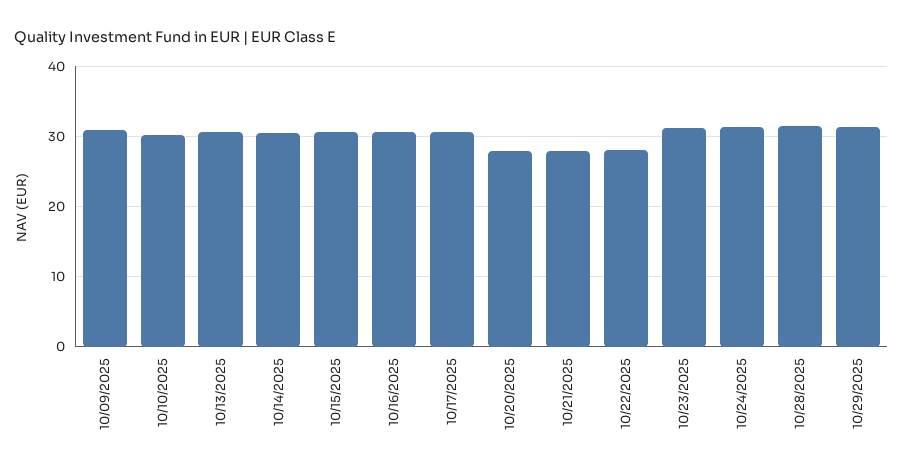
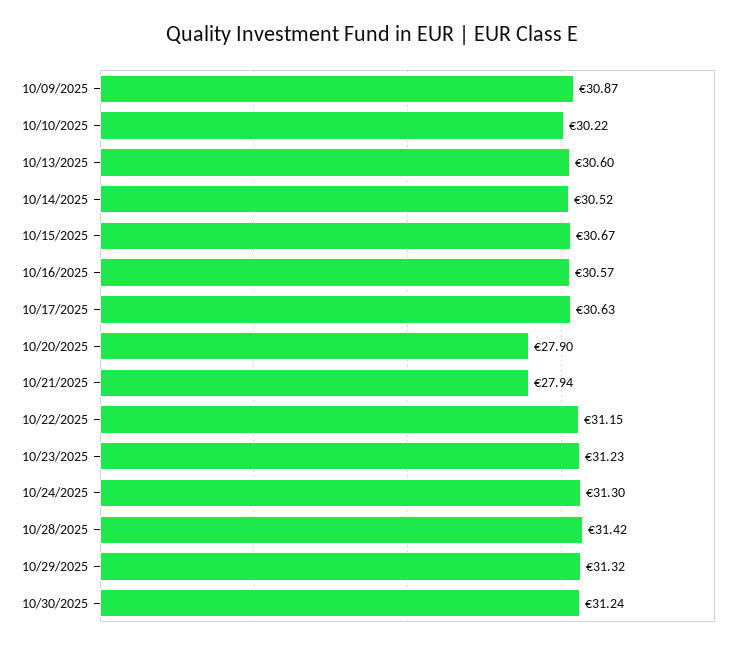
10/22/2025: 28 -> 31.15
10/30/2025: none -> 31.24

